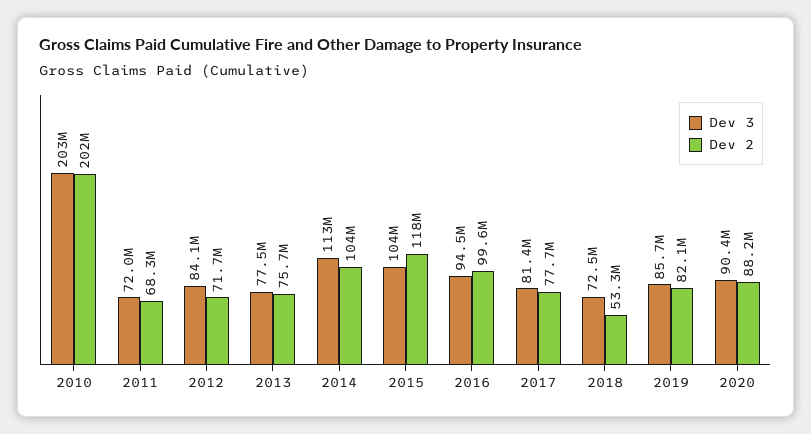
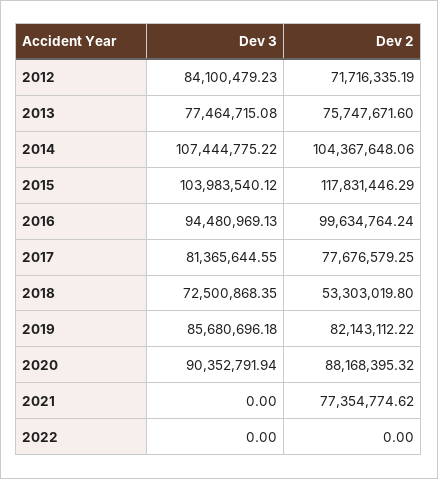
Dev 3, 2010: 203000000 -> none
Dev 2, 2010: 202000000 -> none
Dev 3, 2011: 72000000 -> none
Dev 2, 2011: 68300000 -> none
Dev 3, 2014: 113000000 -> 107444775.22
Dev 3, 2021: none -> 0
Dev 2, 2021: none -> 77354774.62
Dev 3, 2022: none -> 0
Dev 2, 2022: none -> 0

